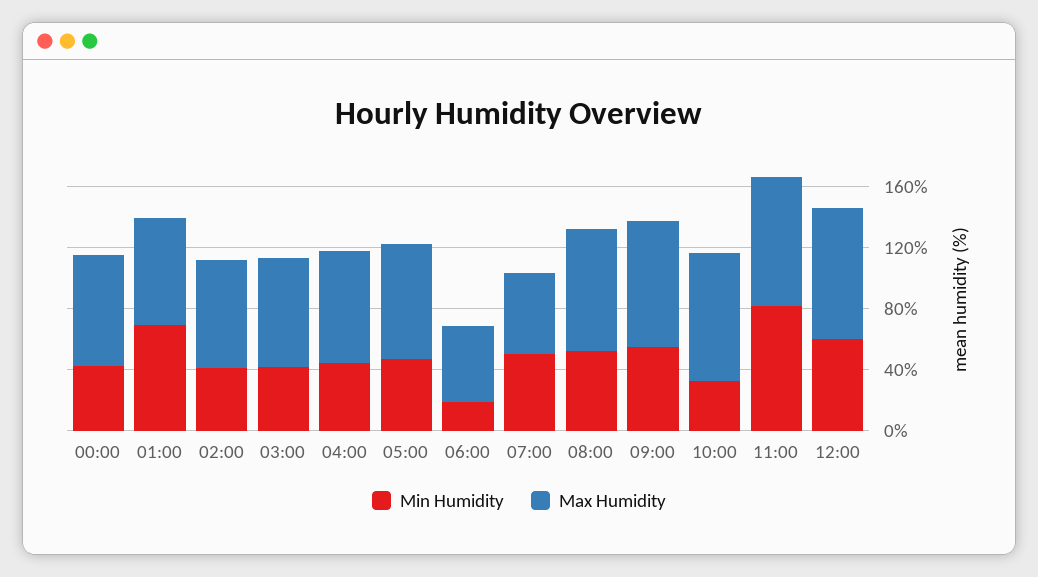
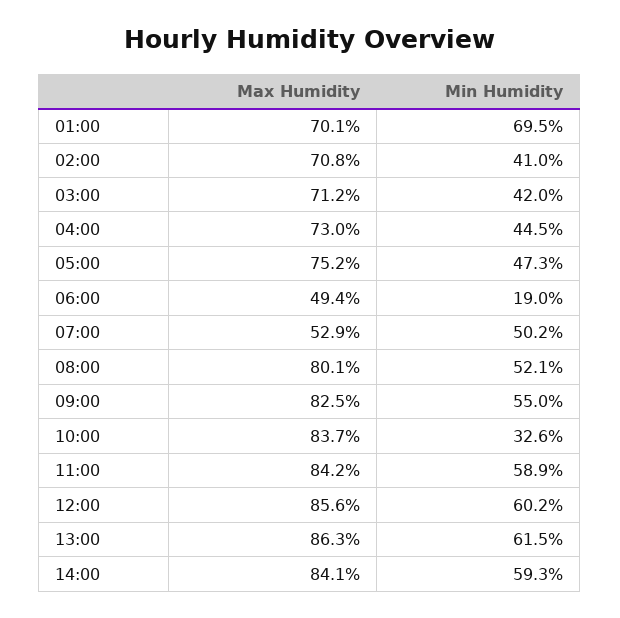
Min Humidity, 00:00: 40 -> none
Max Humidity, 00:00: 70 -> none
Min Humidity, 11:00: 80 -> 58.9
Max Humidity, 13:00: none -> 86.3
Min Humidity, 13:00: none -> 61.5
Max Humidity, 14:00: none -> 84.1
Min Humidity, 14:00: none -> 59.3

